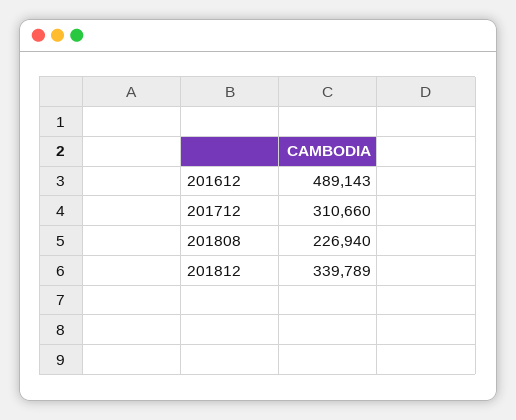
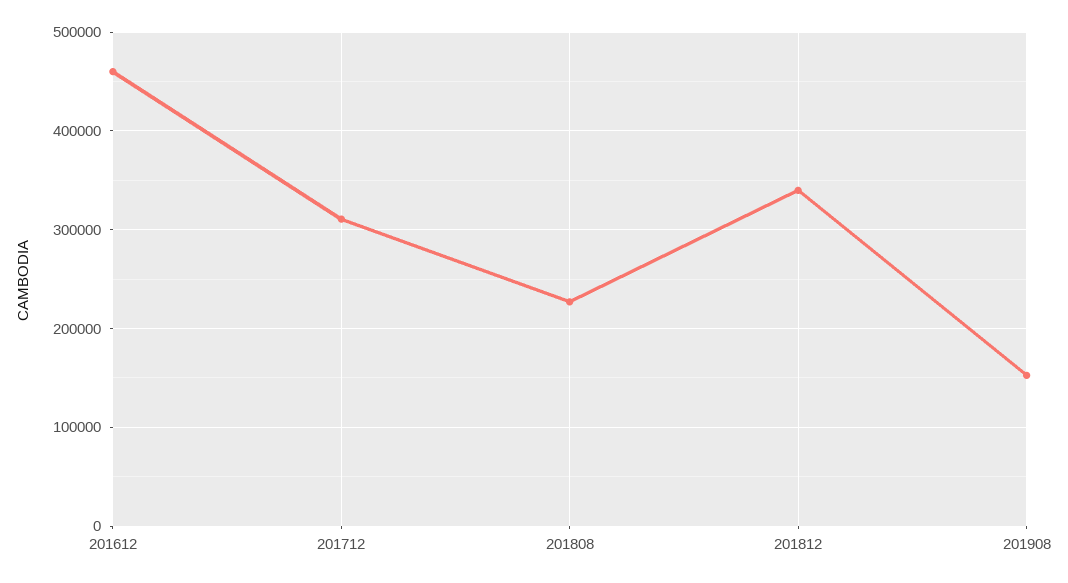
201612: 489143 -> 460000
201908: none -> 150000

